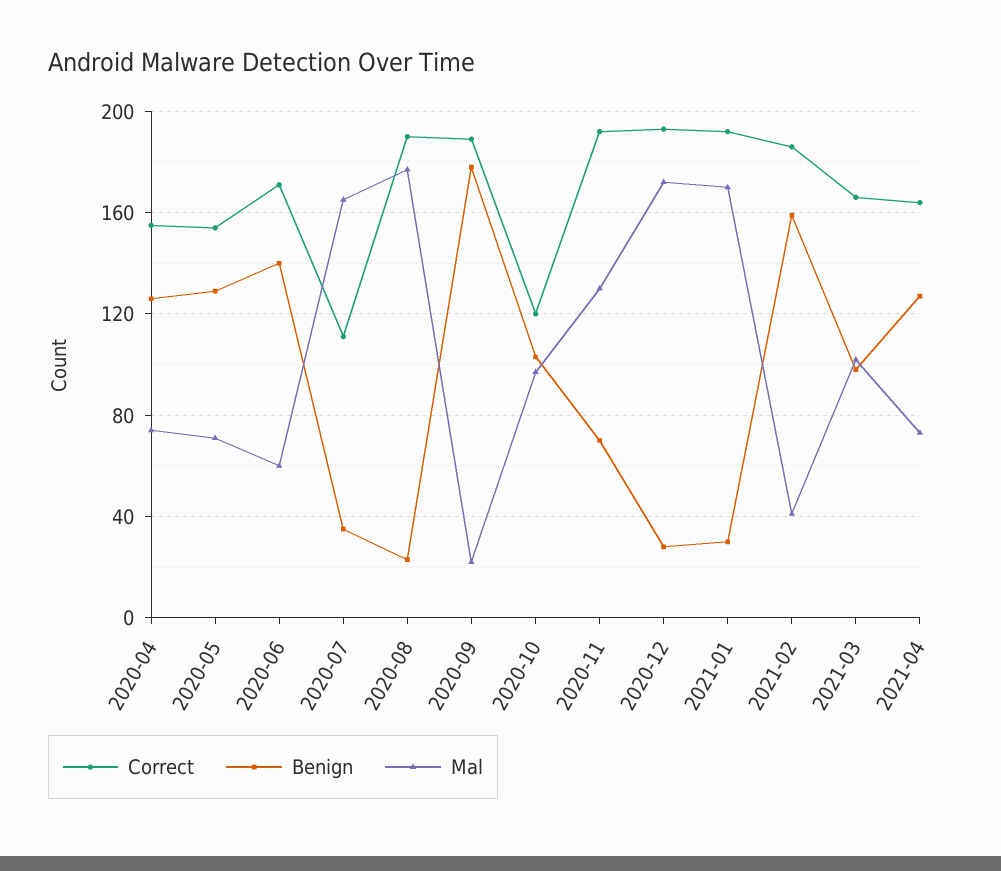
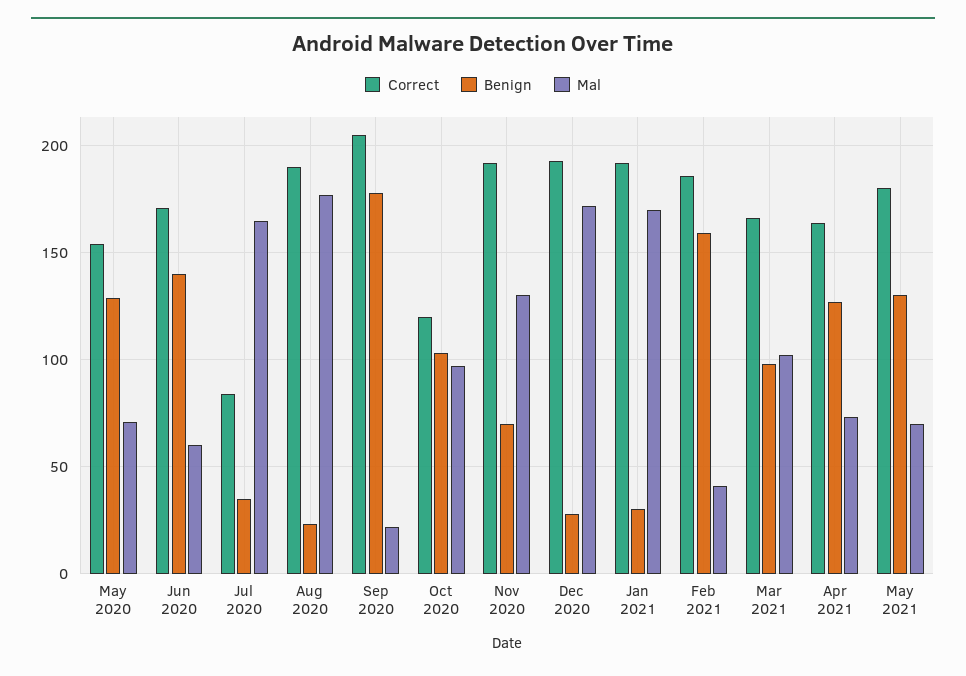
Correct, 2020-04: 155 -> none
Benign, 2020-04: 125 -> none
Mal, 2020-04: 75 -> none
Correct, 2020-07: 110 -> 85
Correct, 2020-09: 190 -> 205
Correct, May 2021: none -> 180
Benign, May 2021: none -> 130
Mal, May 2021: none -> 70

